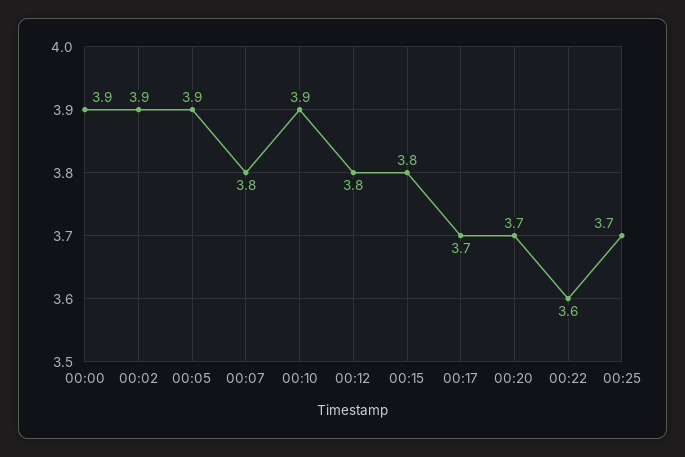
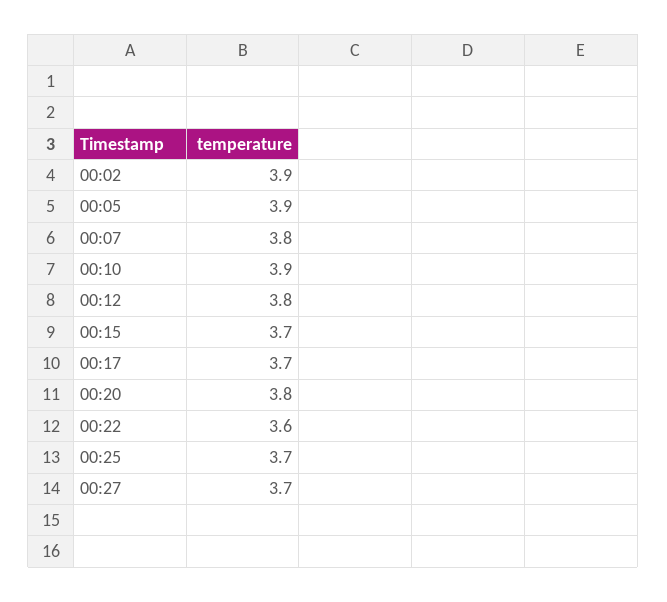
00:00: 3.9 -> none
00:15: 3.8 -> 3.7
00:20: 3.7 -> 3.8
00:27: none -> 3.7

